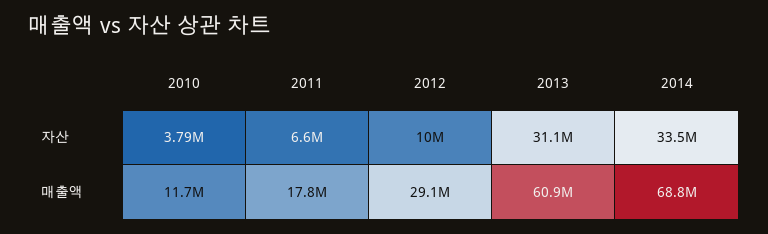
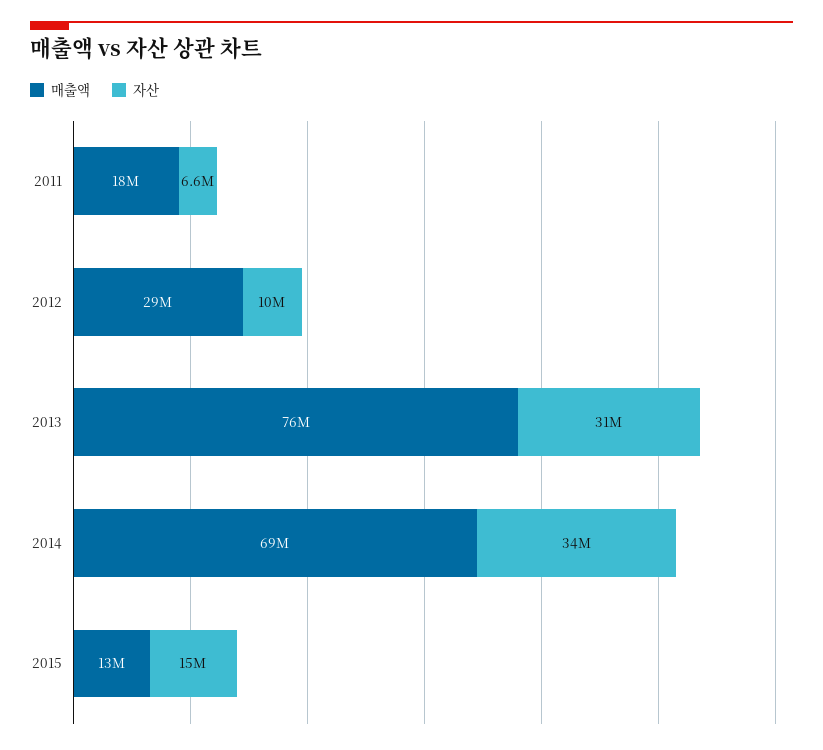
자산, 2010: 3790000 -> none
매출액, 2010: 11700000 -> none
매출액, 2013: 60900000 -> 76000000
매출액, 2015: none -> 13000000
자산, 2015: none -> 15000000

